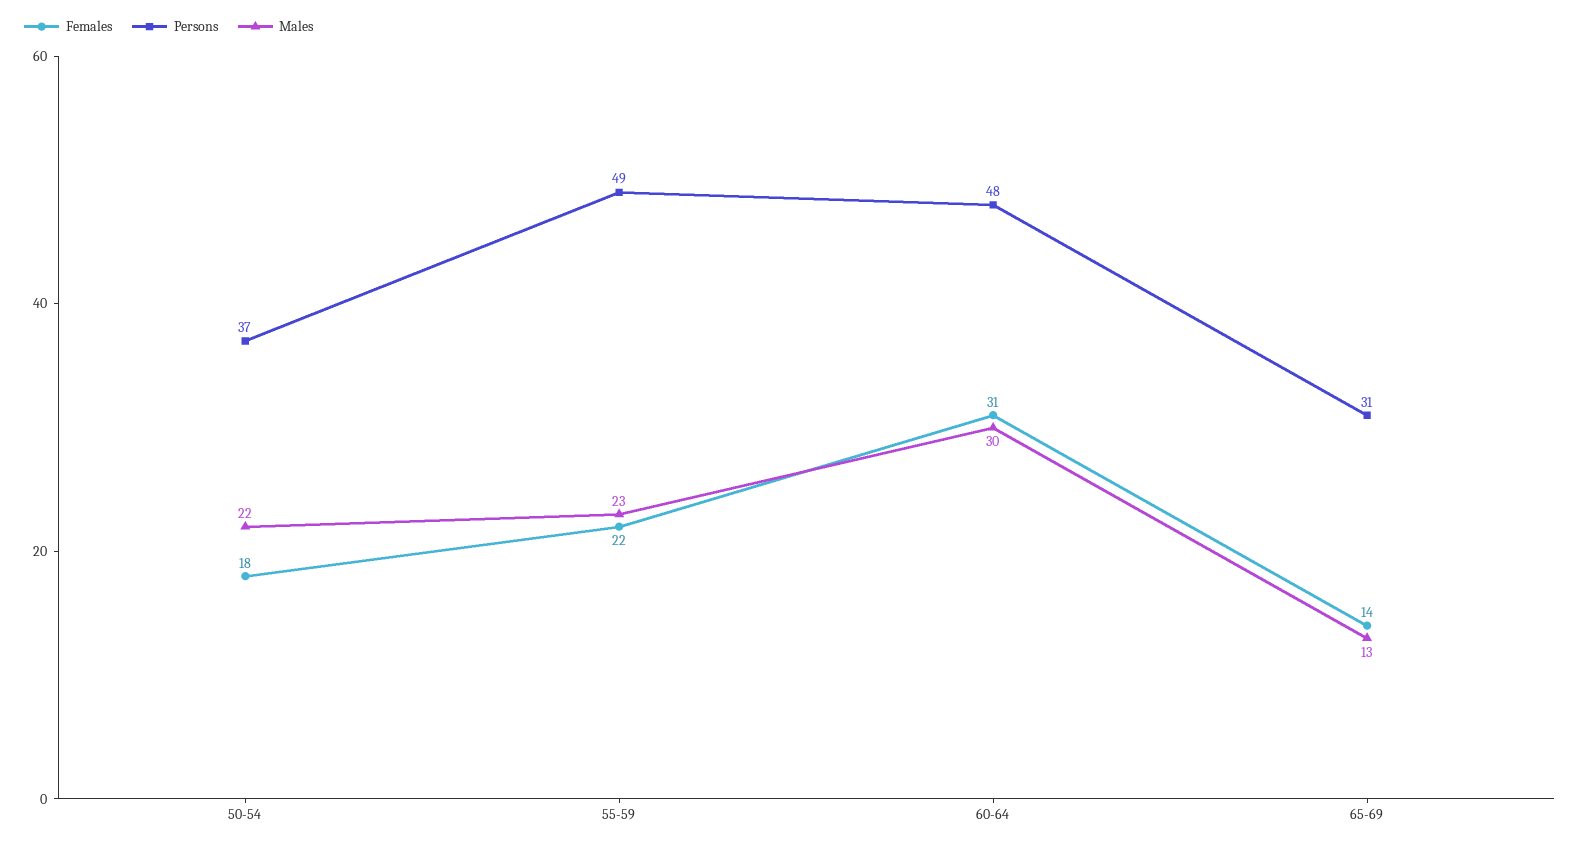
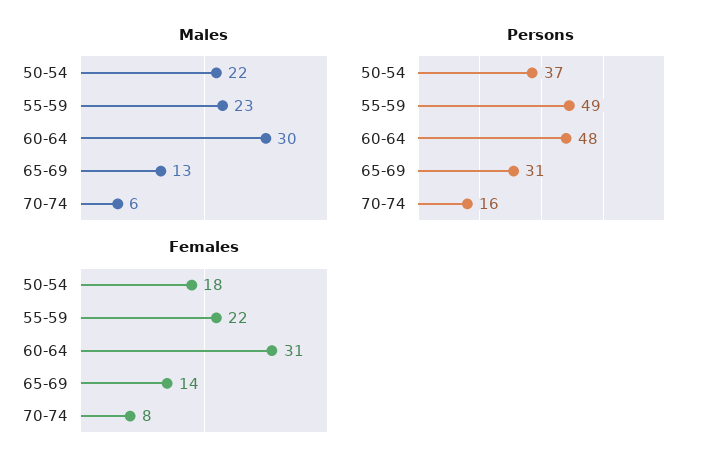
Males, 70-74: none -> 6
Persons, 70-74: none -> 16
Females, 70-74: none -> 8

